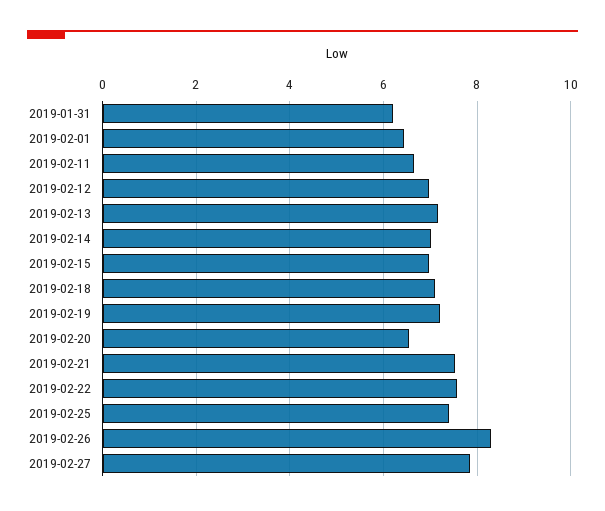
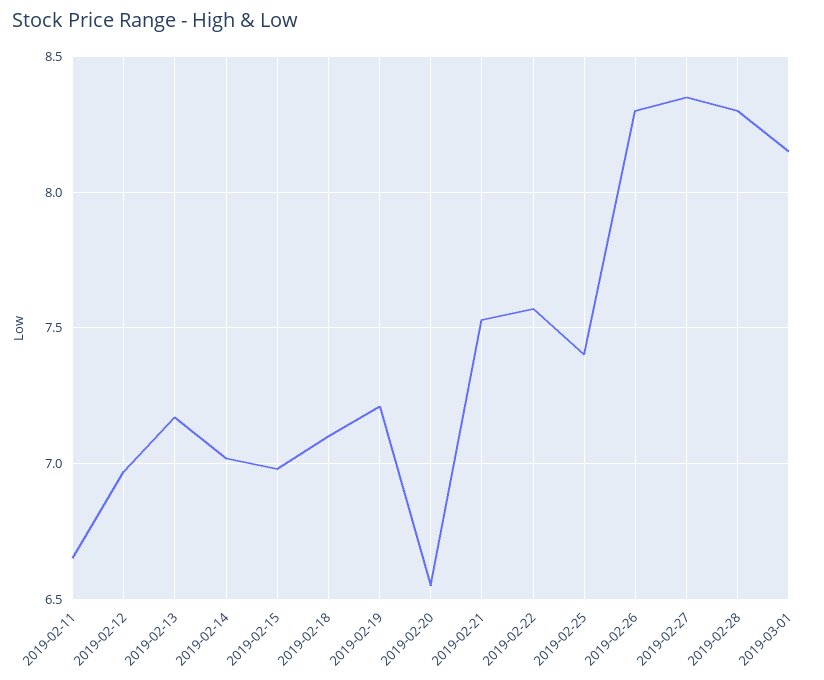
2019-01-31: 6.2 -> none
2019-02-01: 6.4 -> none
2019-02-27: 7.8 -> 8.35
2019-02-28: none -> 8.3
2019-03-01: none -> 8.15

